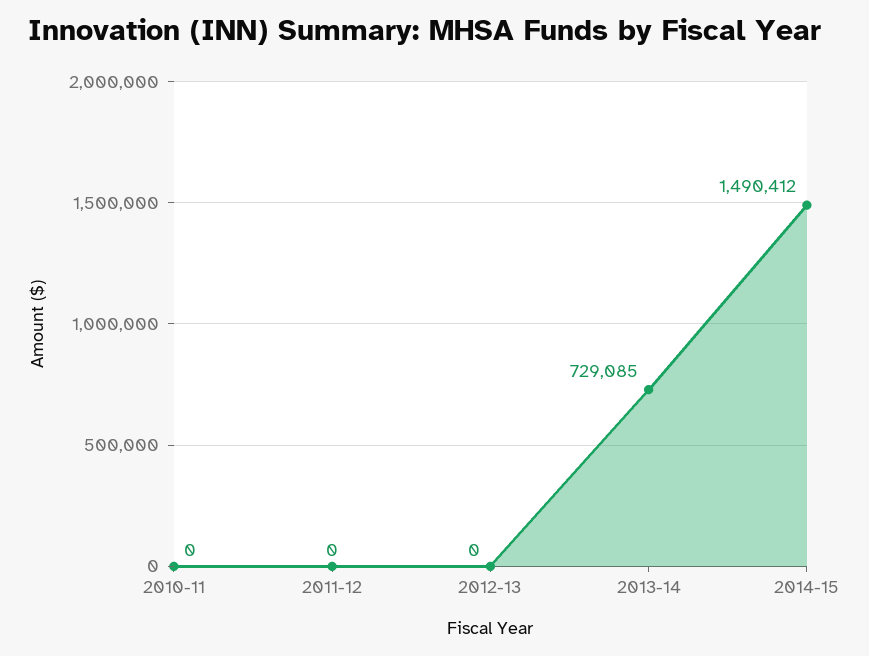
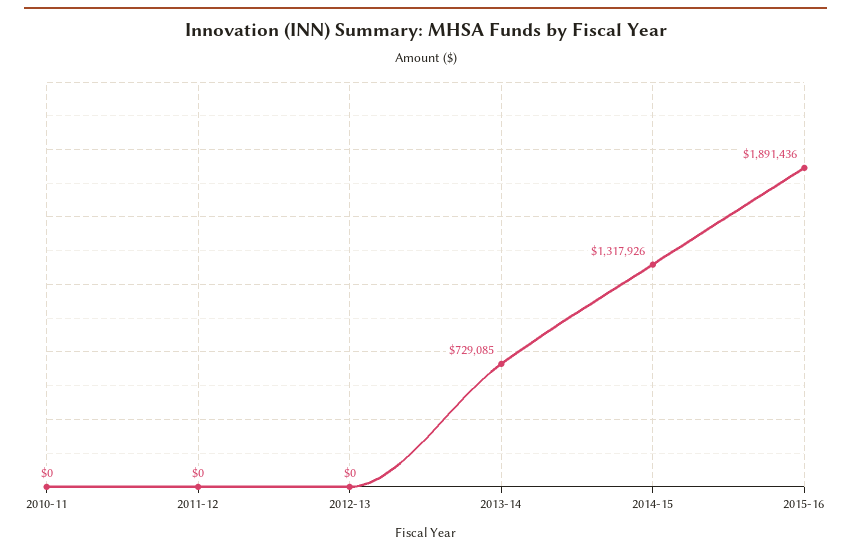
2014-15: 1490412 -> 1317926
2015-16: none -> 1891436

